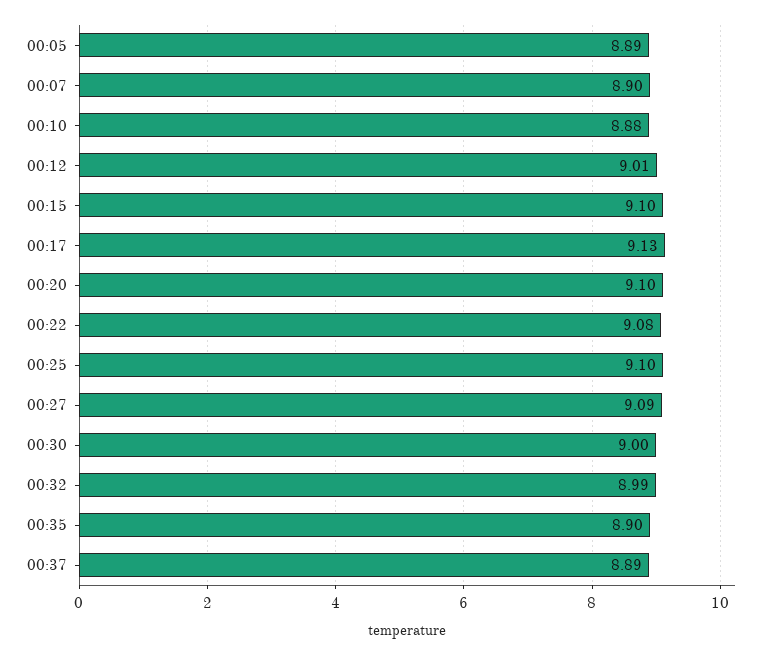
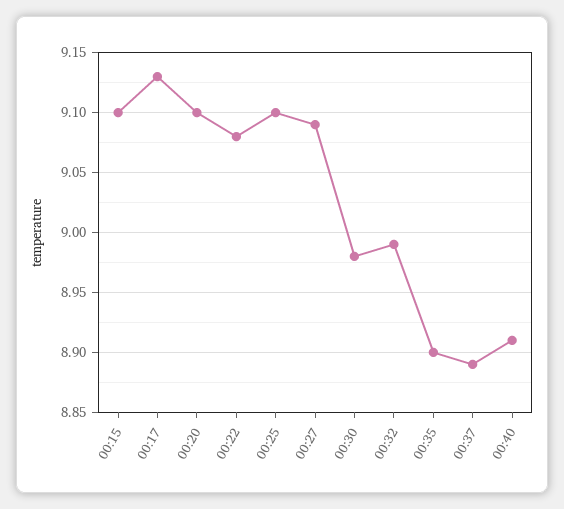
00:05: 8.89 -> none
00:07: 8.9 -> none
00:10: 8.88 -> none
00:12: 9.01 -> none
00:30: 9 -> 8.98
00:40: none -> 8.91

